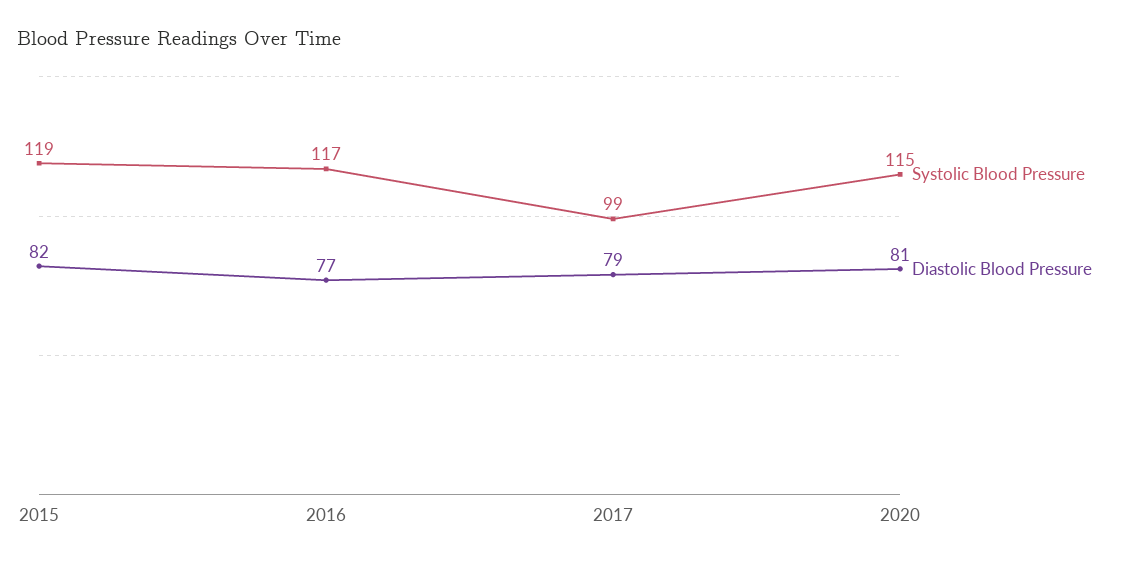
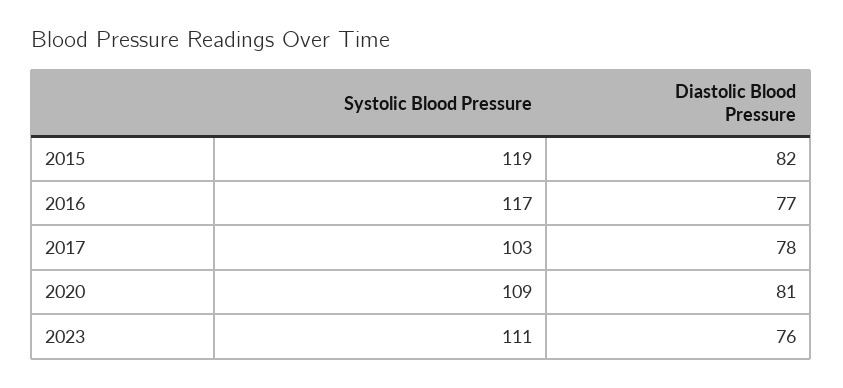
Systolic Blood Pressure, 2017: 99 -> 103
Diastolic Blood Pressure, 2017: 79 -> 78
Systolic Blood Pressure, 2020: 115 -> 109
Systolic Blood Pressure, 2023: none -> 111
Diastolic Blood Pressure, 2023: none -> 76

